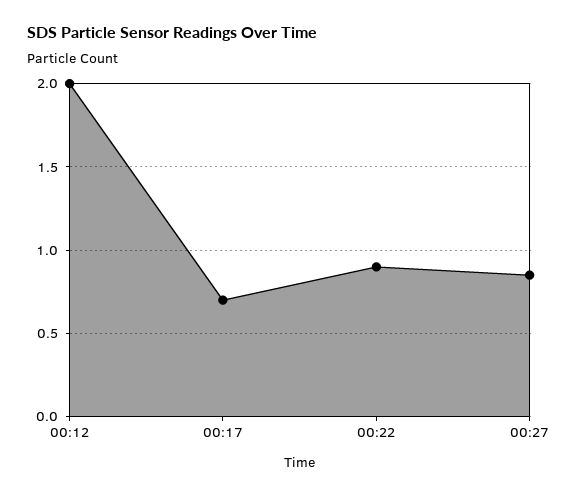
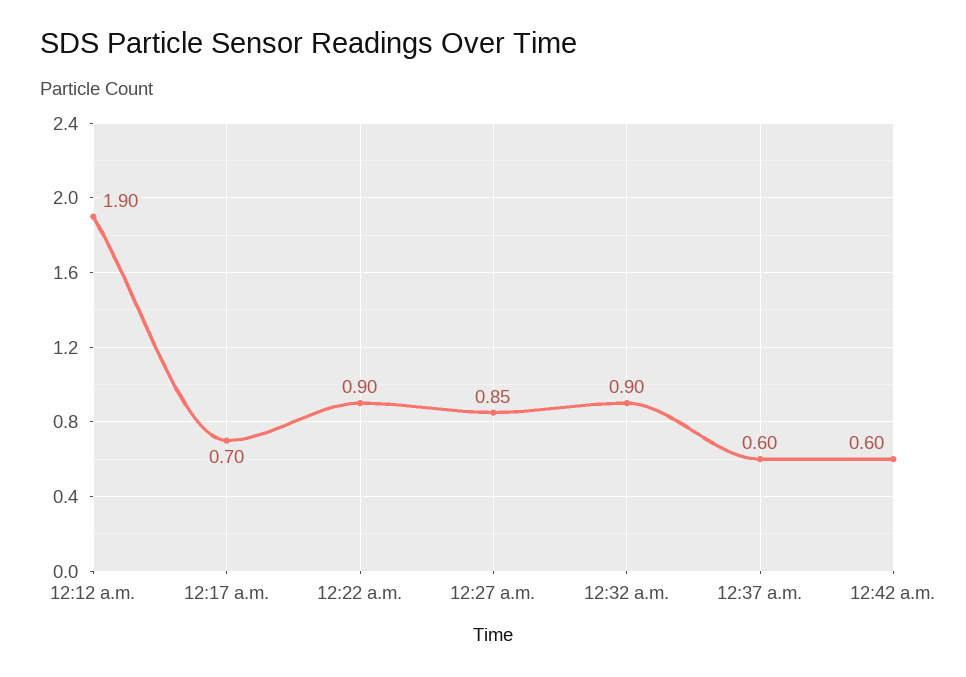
00:12: 2 -> 1.9
12:32 a.m.: none -> 0.9
12:37 a.m.: none -> 0.6
12:42 a.m.: none -> 0.6

